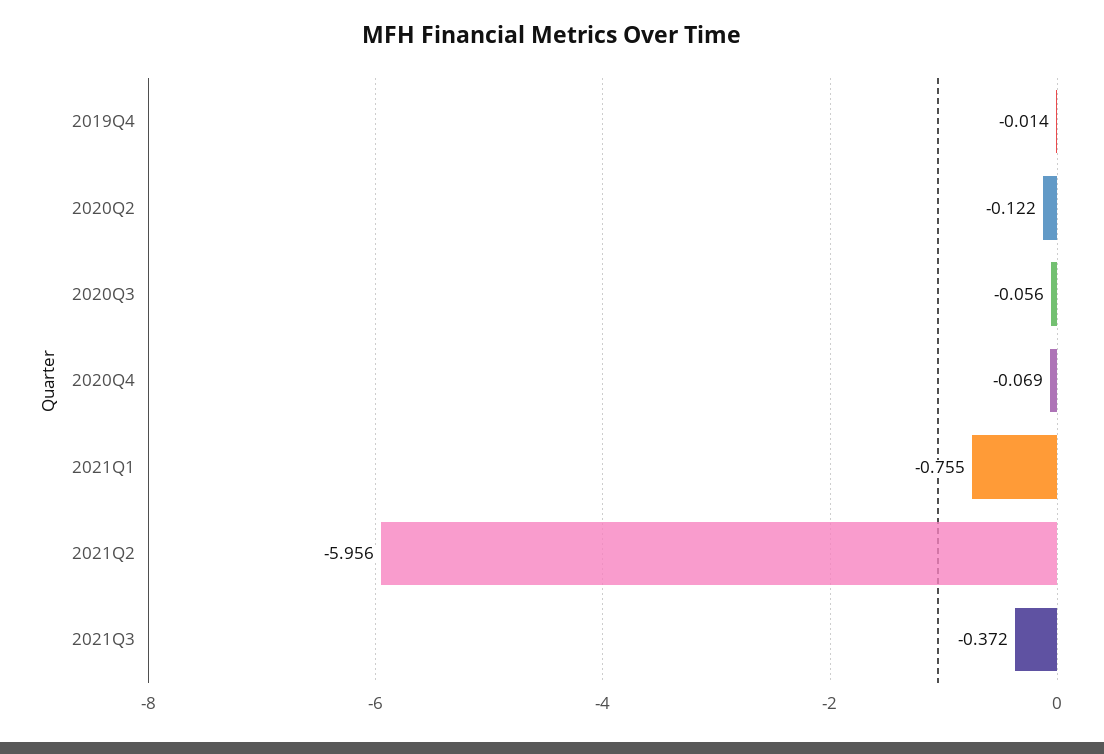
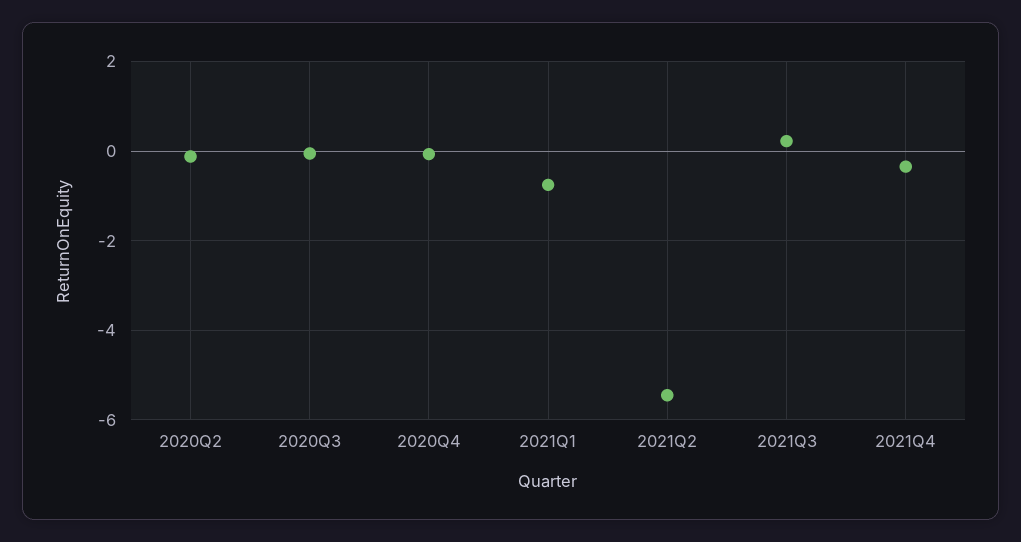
2019Q4: -0.014 -> none
2021Q2: -5.956 -> -5.4
2021Q3: -0.372 -> 0.2
2021Q4: none -> -0.4

